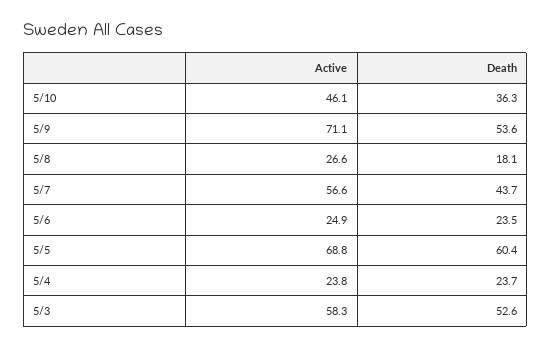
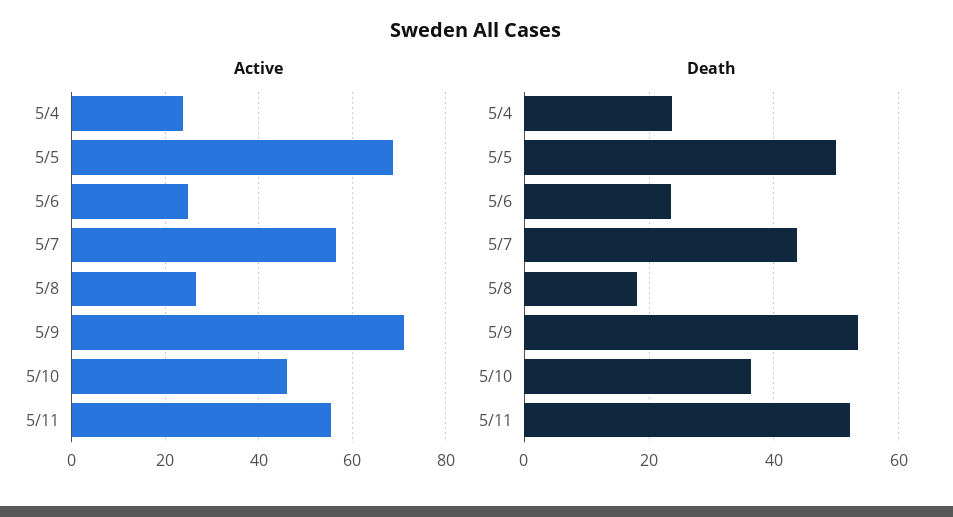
Death, 5/5: 60.4 -> 50
Active, 5/3: 58.3 -> none
Death, 5/3: 52.6 -> none
Active, 5/11: none -> 56
Death, 5/11: none -> 52

